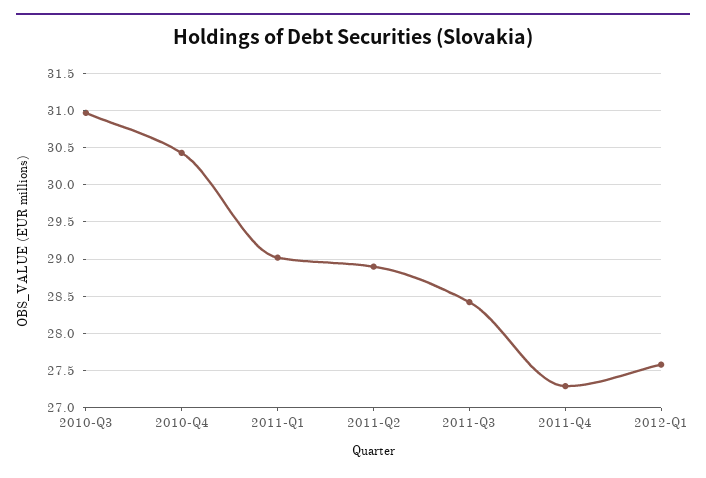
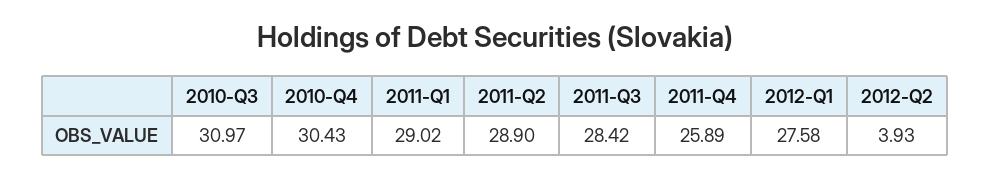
2011-Q4: 27.3 -> 25.89
2012-Q2: none -> 3.93

